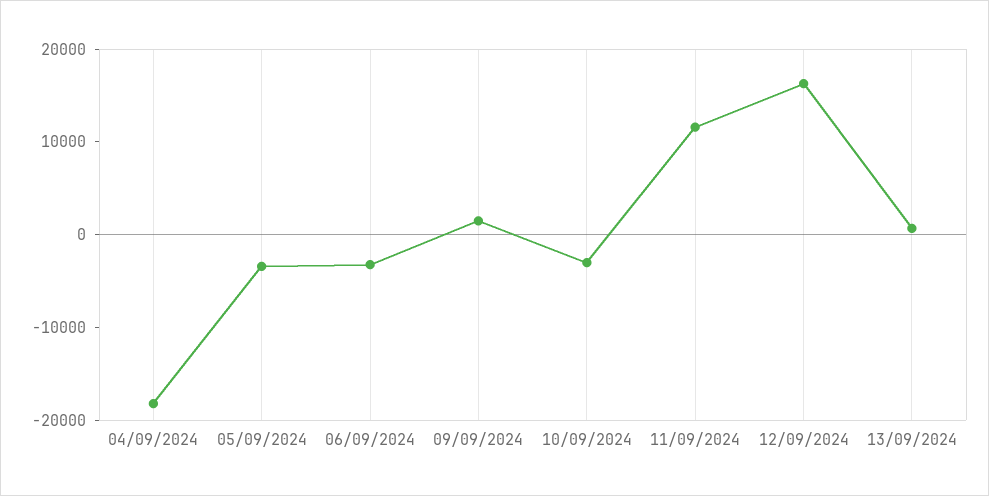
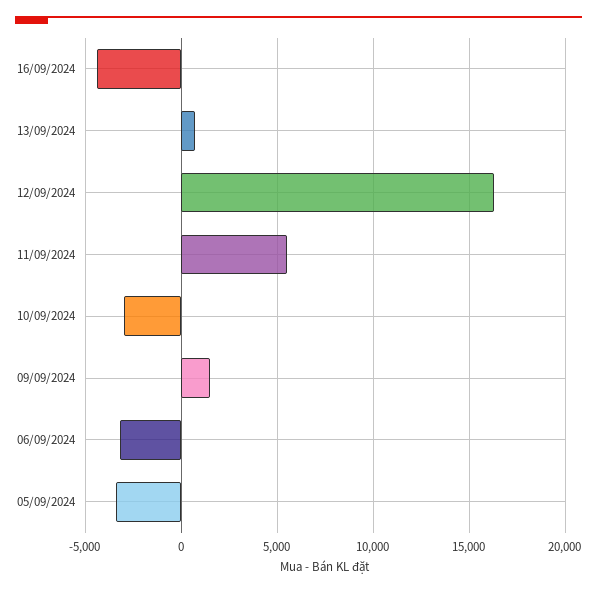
04/09/2024: -18000 -> none
11/09/2024: 12000 -> 5500
16/09/2024: none -> -4500

